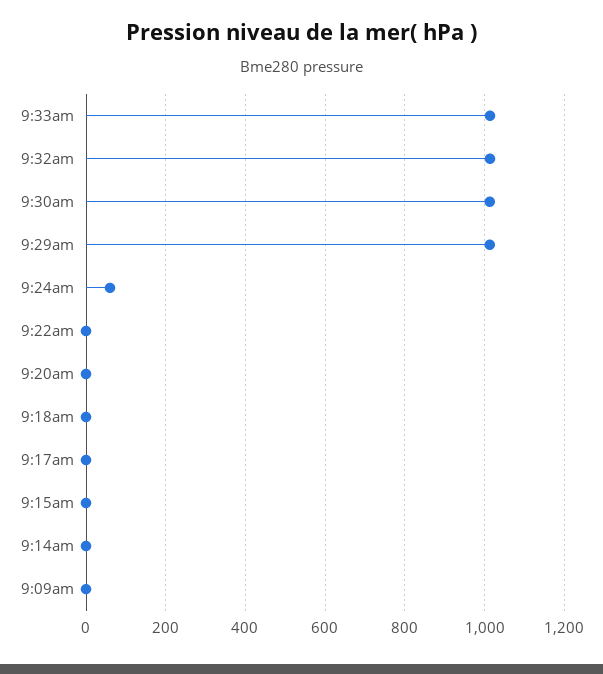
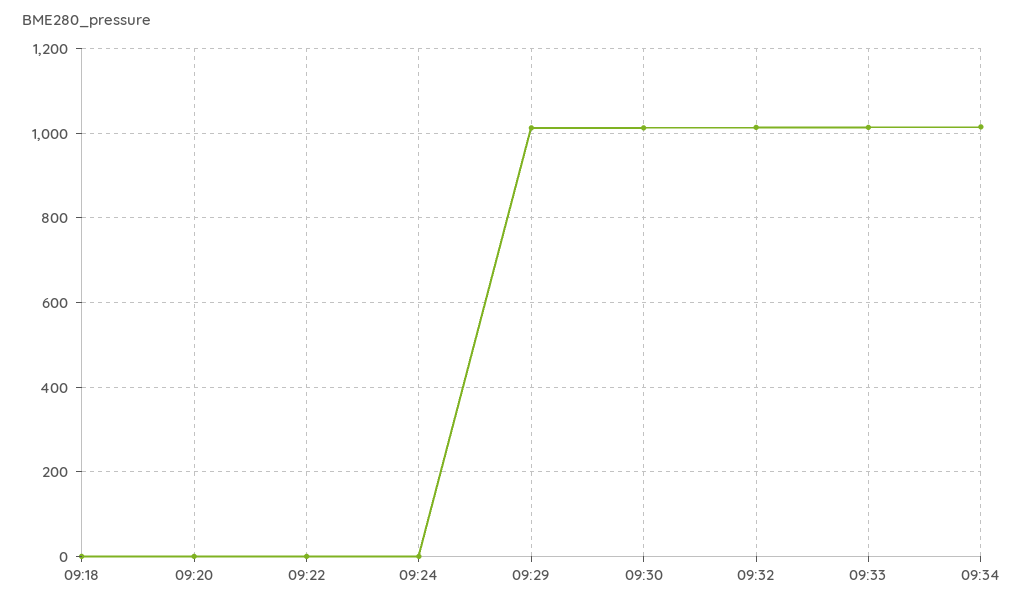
9:24am: 60 -> 0
9:17am: 0 -> none
9:15am: 0 -> none
9:14am: 0 -> none
9:09am: 0 -> none
09:34: none -> 1020

